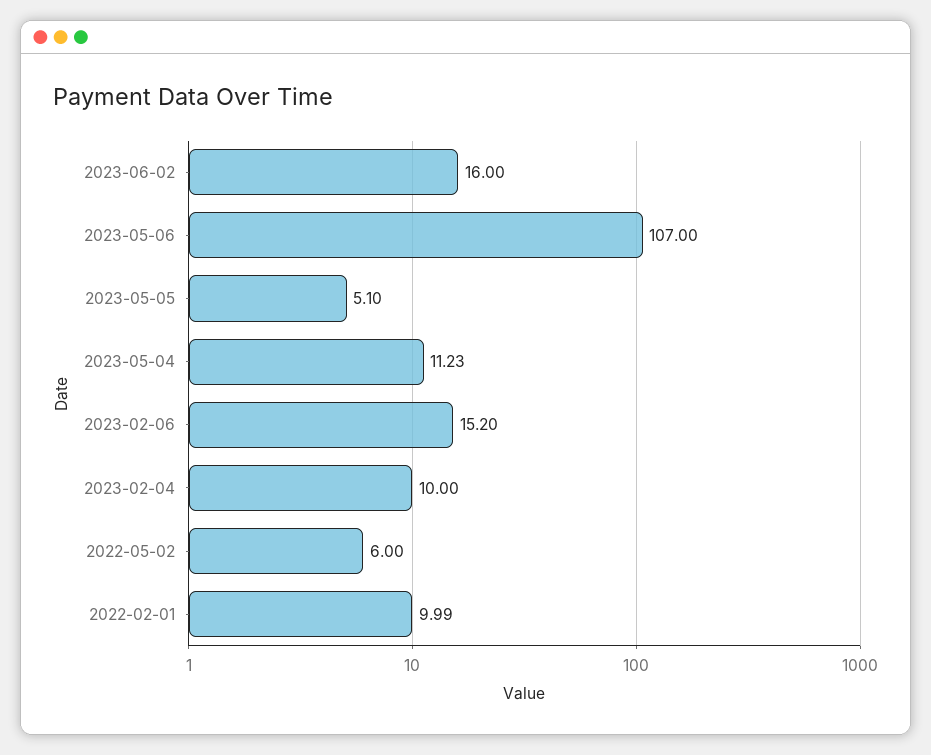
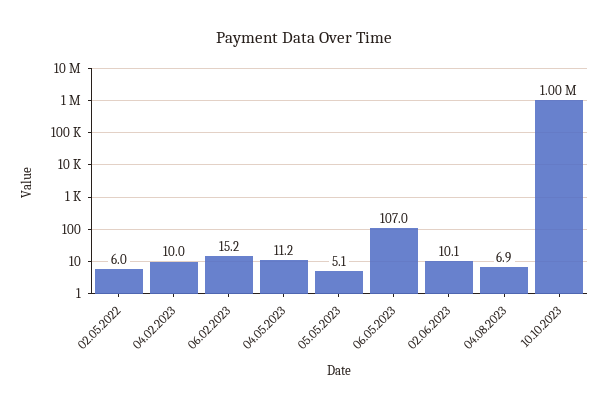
2023-06-02: 16 -> 10.1
2022-02-01: 9.99 -> none
04.08.2023: none -> 6.9
10.10.2023: none -> 1000000

